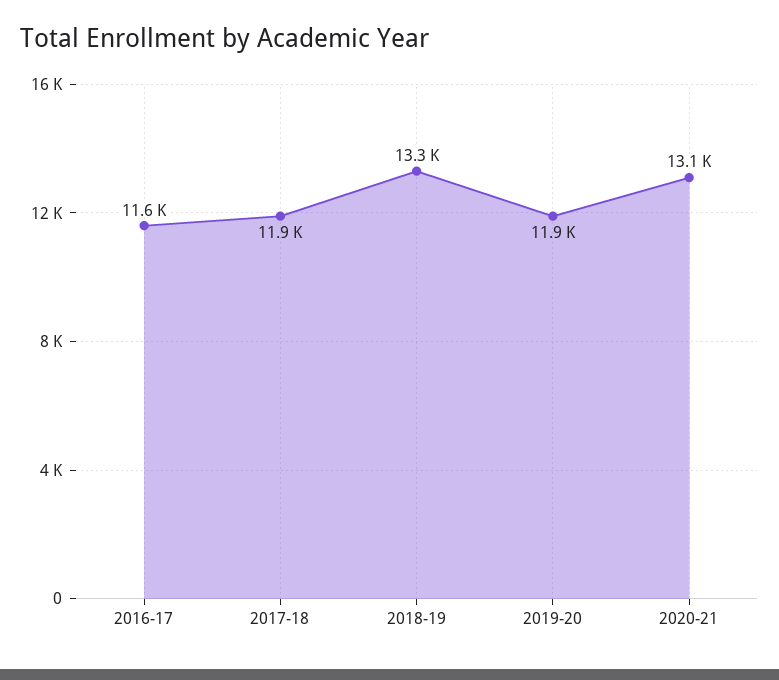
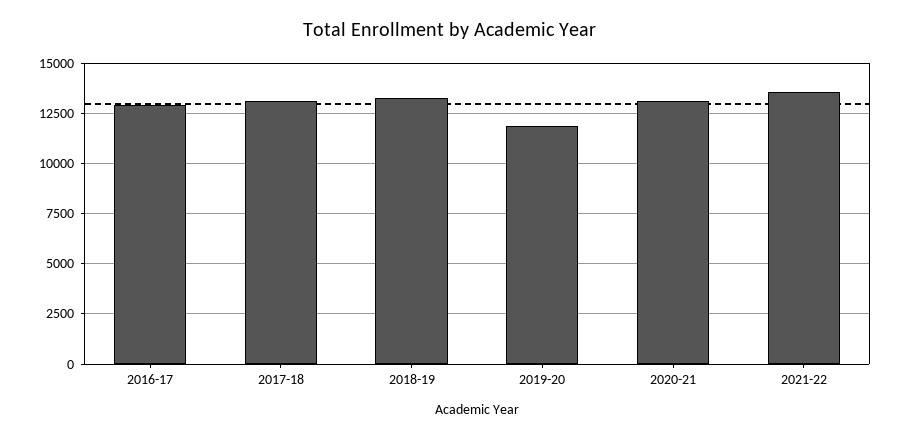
2016-17: 11600 -> 13000
2017-18: 11900 -> 13000
2021-22: none -> 13500

